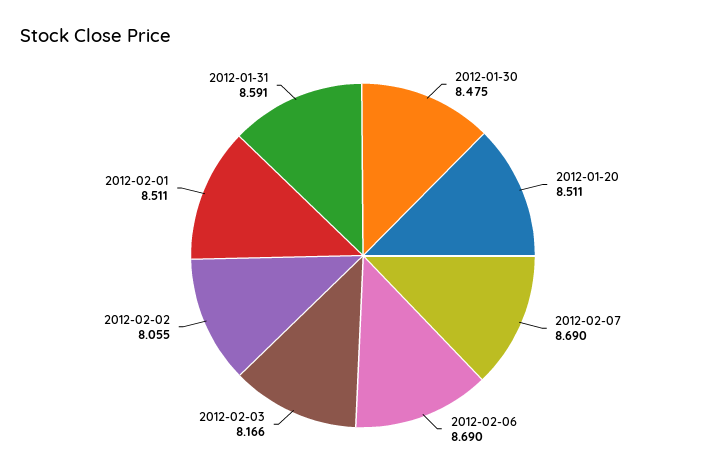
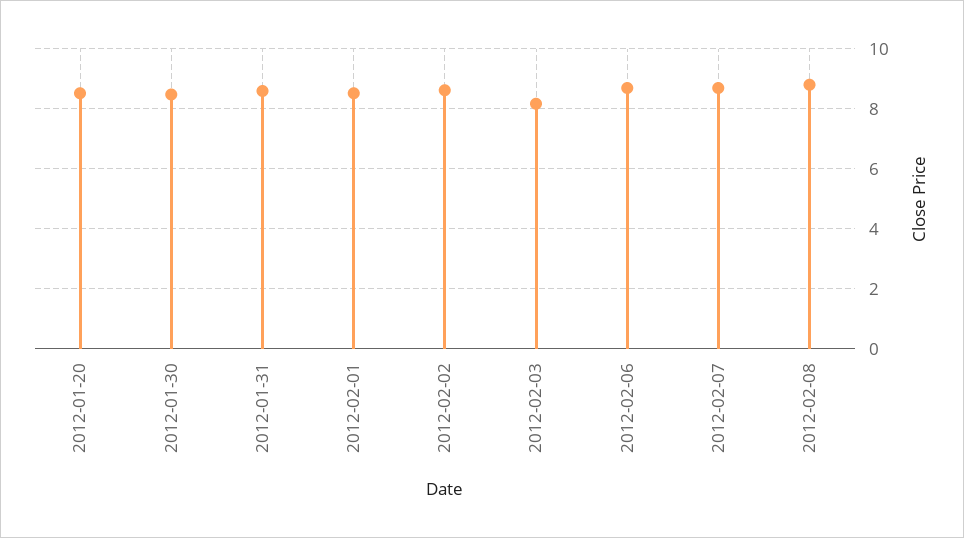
2012-02-02: 8.055 -> 8.6
2012-02-08: none -> 8.8

